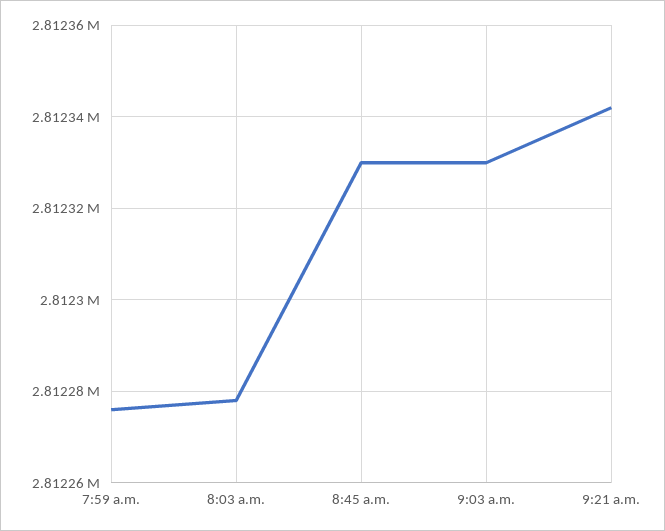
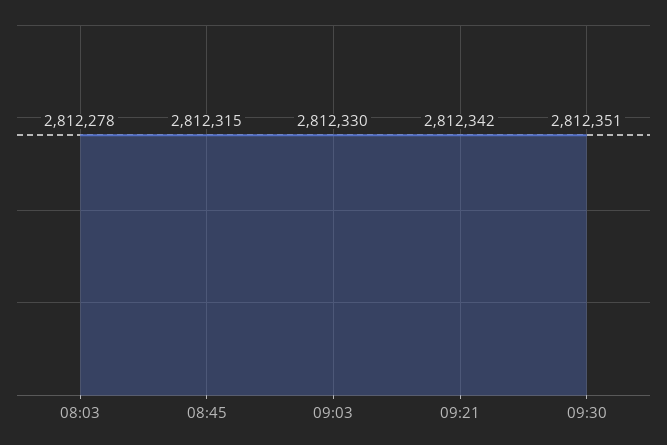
7:59 a.m.: 2812275 -> none
8:45 a.m.: 2812330 -> 2812315
09:30: none -> 2812351

